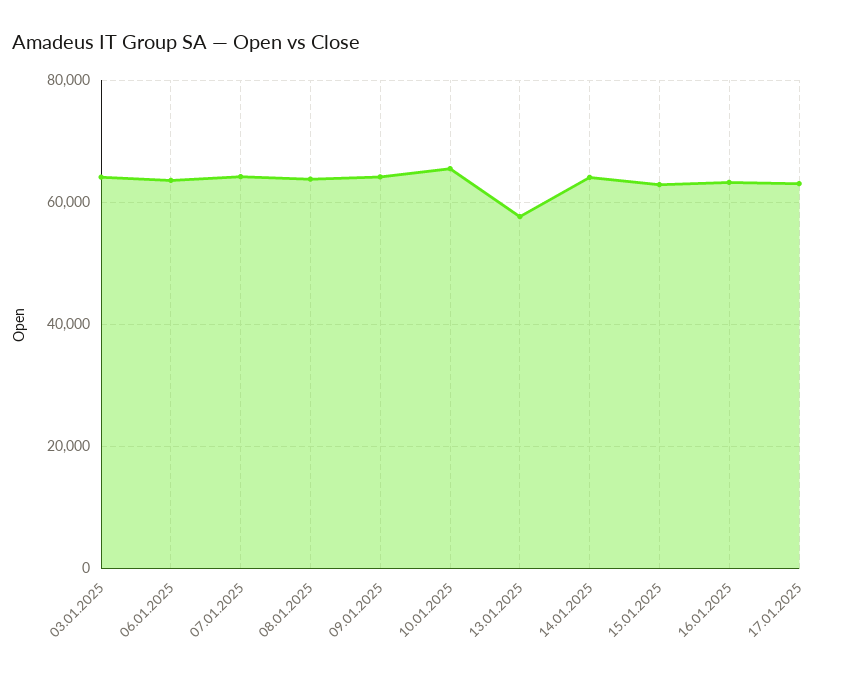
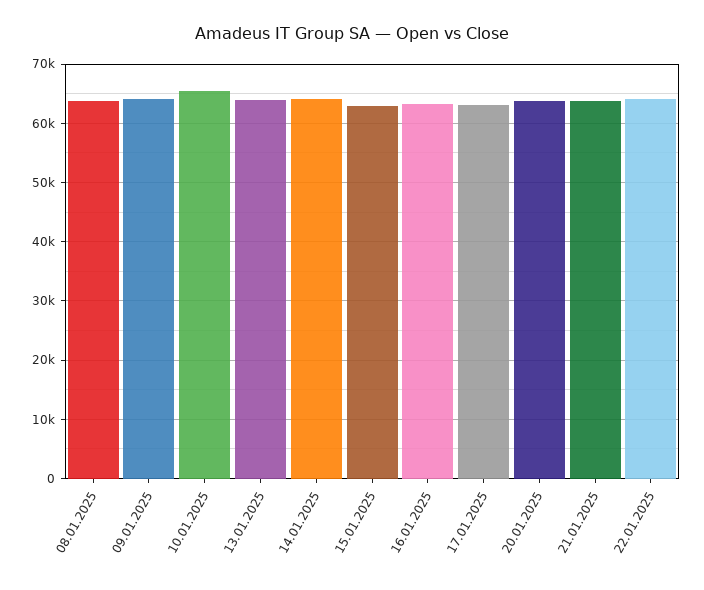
03.01.2025: 64000 -> none
06.01.2025: 64000 -> none
07.01.2025: 64000 -> none
13.01.2025: 58000 -> 64000
20.01.2025: none -> 64000
21.01.2025: none -> 64000
22.01.2025: none -> 64000

